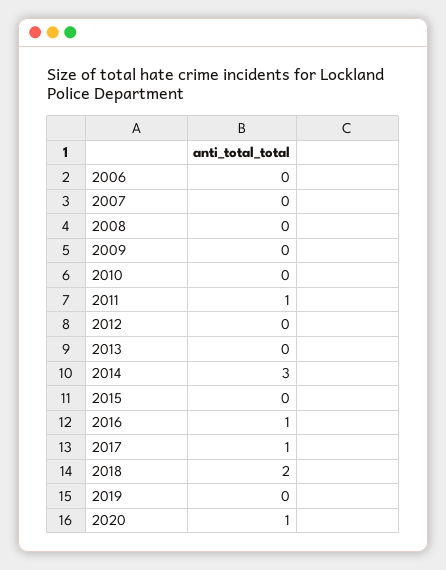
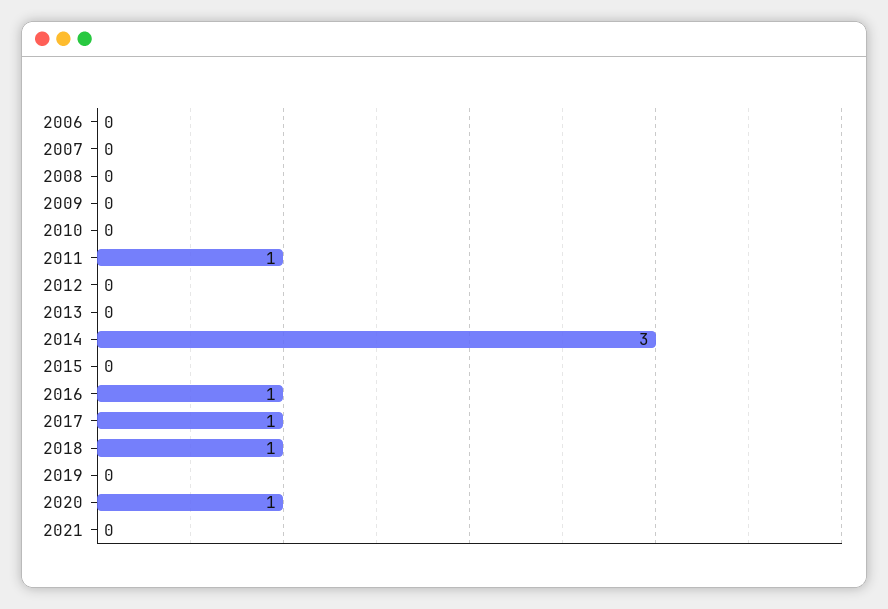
2018: 2 -> 1
2021: none -> 0

